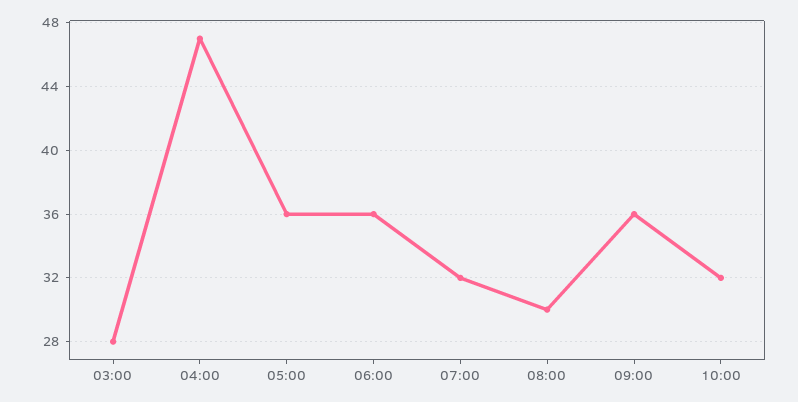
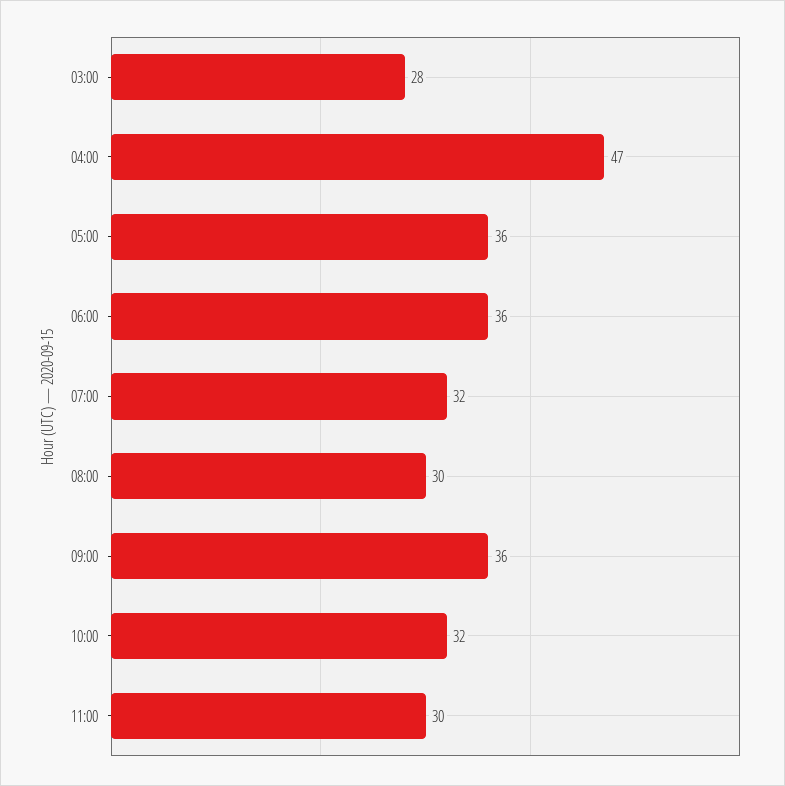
11:00: none -> 30

